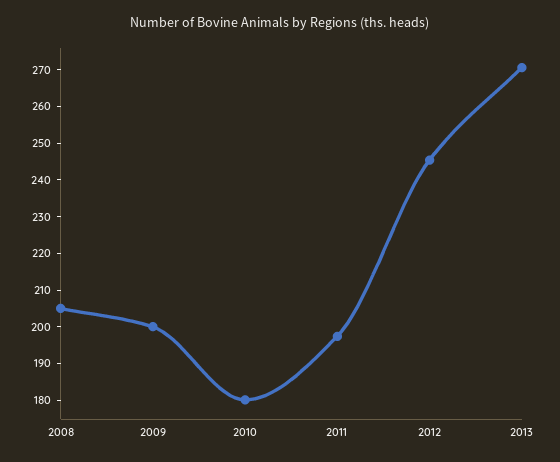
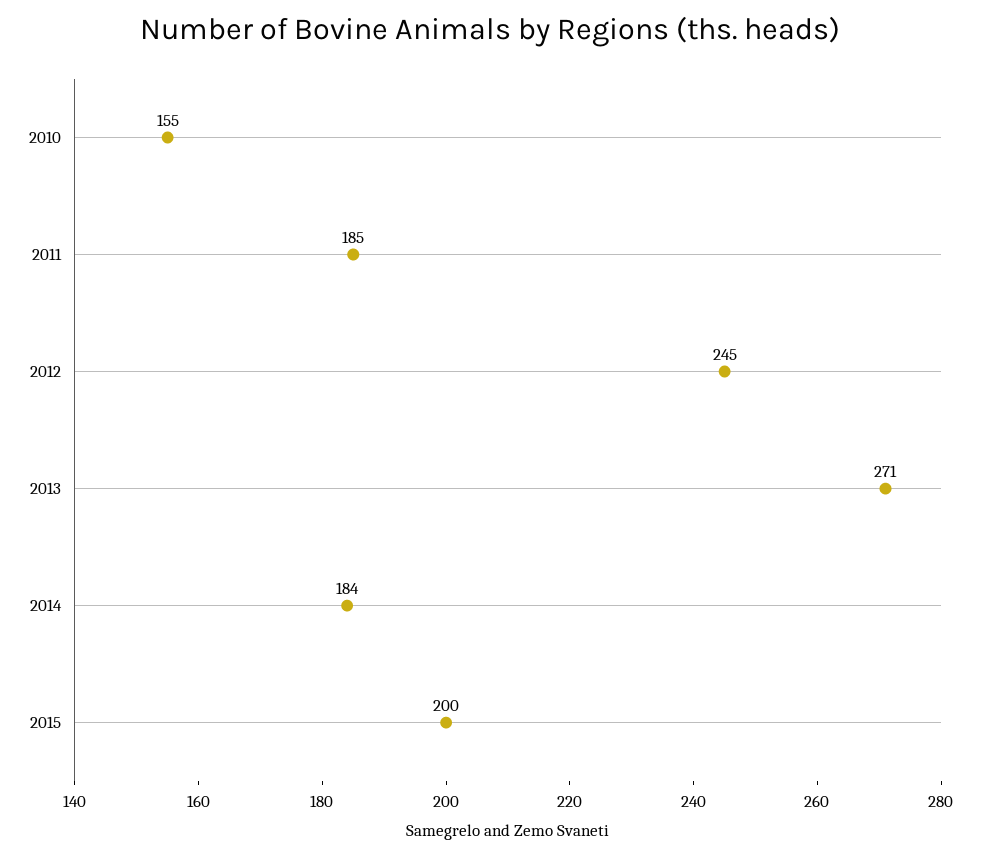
2008: 205 -> none
2009: 200 -> none
2010: 180 -> 155
2011: 197.5 -> 185
2014: none -> 184
2015: none -> 200

